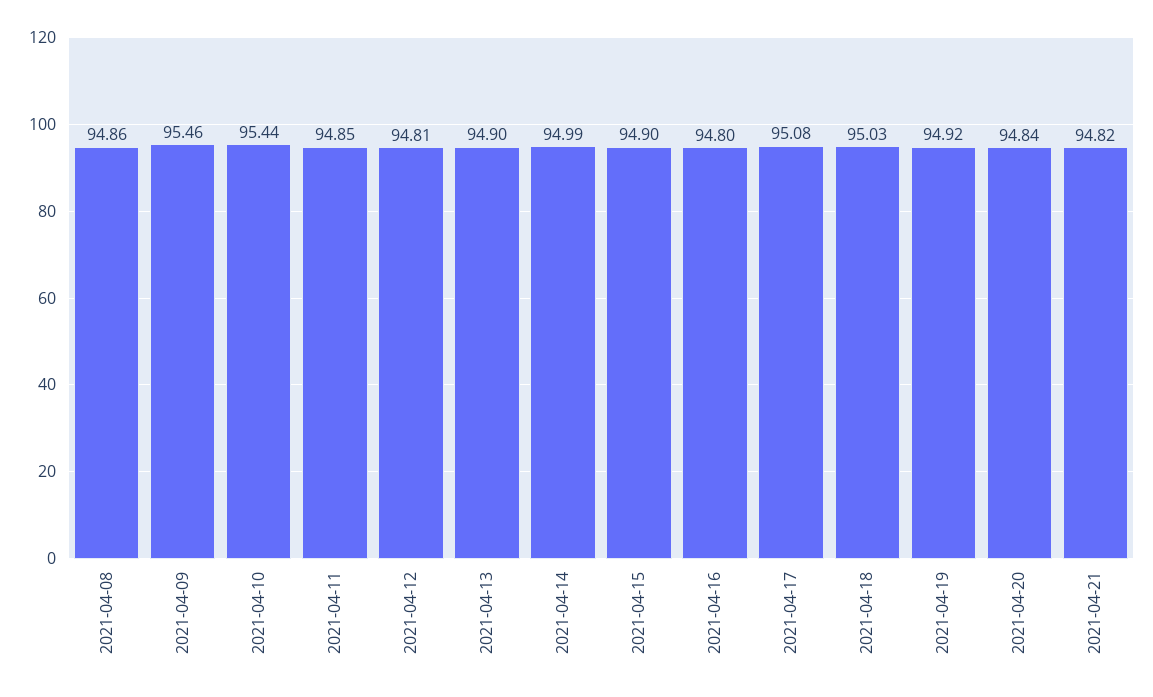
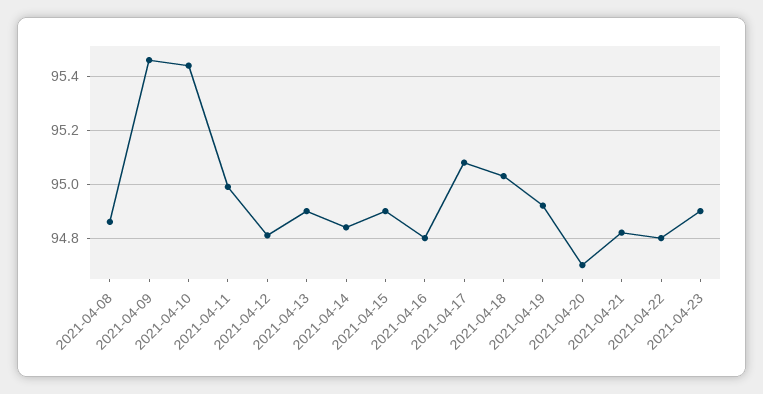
2021-04-11: 94.85 -> 95
2021-04-14: 94.99 -> 94.85
2021-04-20: 94.84 -> 94.7
2021-04-22: none -> 94.8
2021-04-23: none -> 94.9

